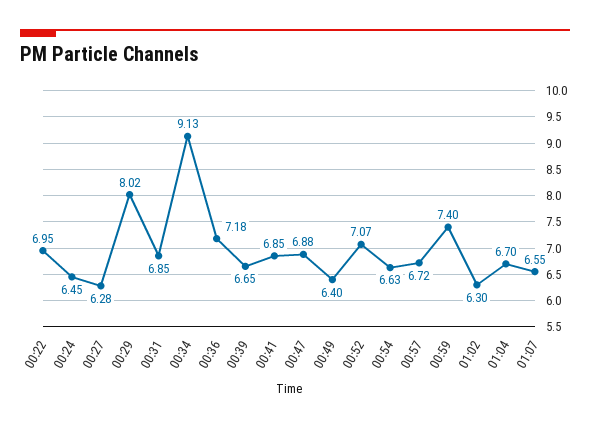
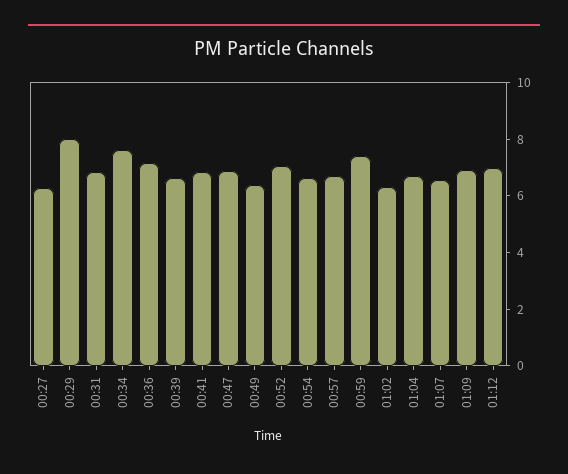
00:22: 6.95 -> none
00:24: 6.45 -> none
00:34: 9.13 -> 7.5
01:09: none -> 7
01:12: none -> 7

